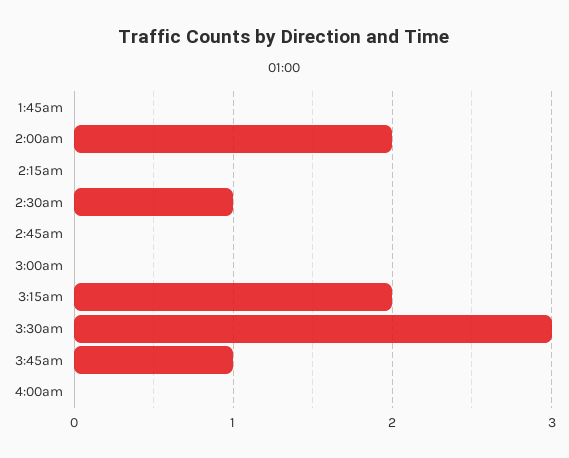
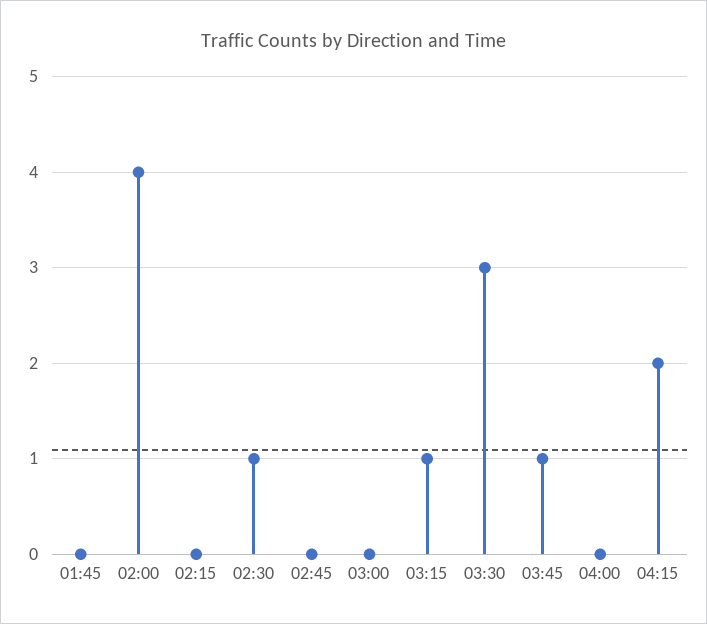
2:00am: 2 -> 4
3:15am: 2 -> 1
04:15: none -> 2

